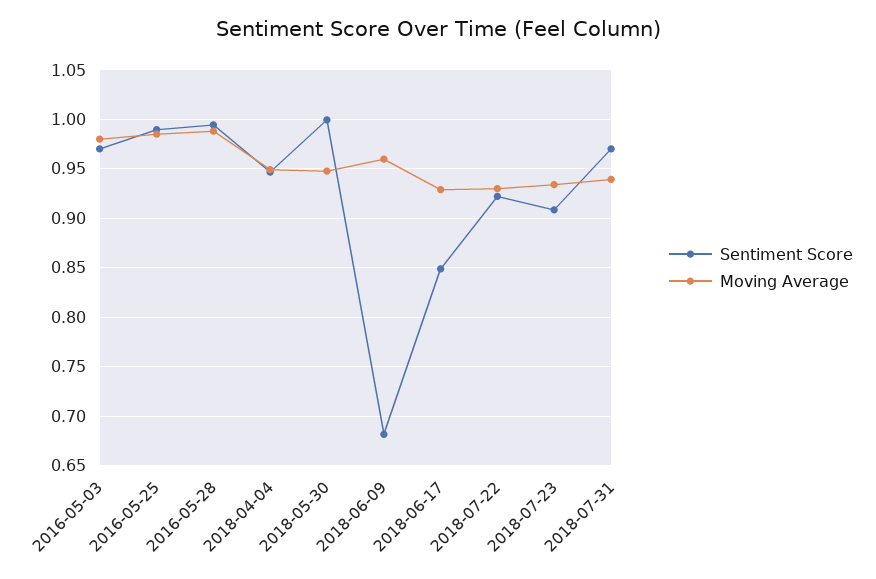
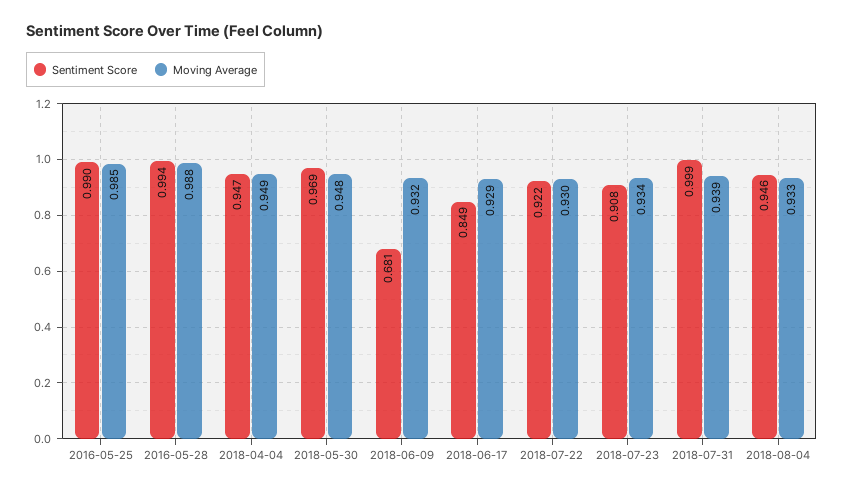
Sentiment Score, 2016-05-03: 0.97 -> none
Moving Average, 2016-05-03: 0.98 -> none
Sentiment Score, 2018-05-30: 1 -> 0.969
Moving Average, 2018-06-09: 0.96 -> 0.932
Sentiment Score, 2018-07-31: 0.97 -> 0.999
Sentiment Score, 2018-08-04: none -> 0.946
Moving Average, 2018-08-04: none -> 0.933

